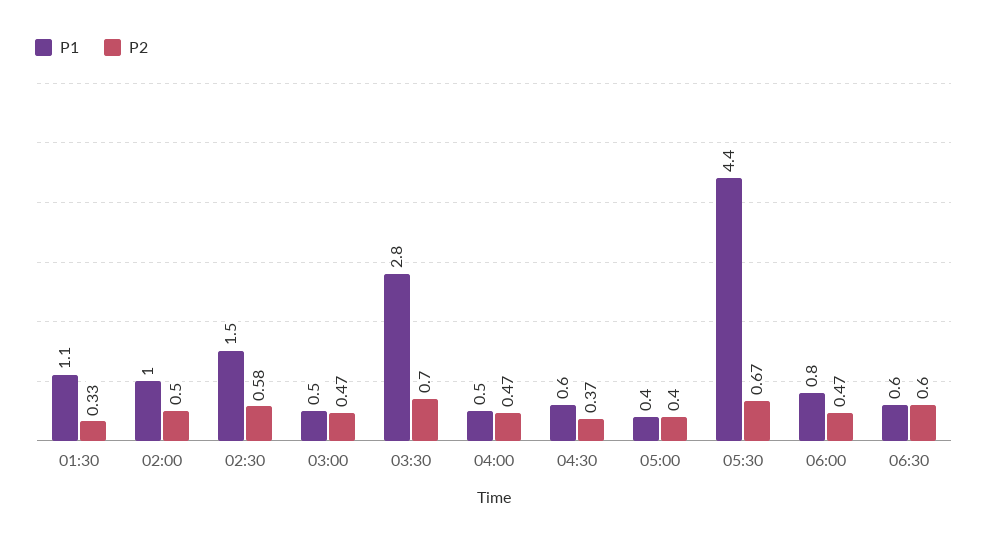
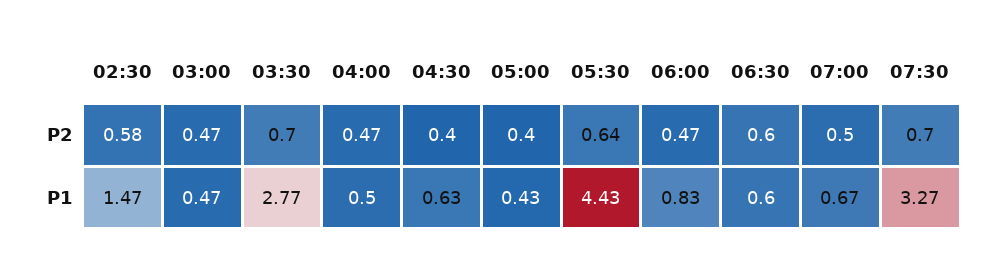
P1, 01:30: 1.1 -> none
P2, 01:30: 0.33 -> none
P1, 02:00: 1 -> none
P2, 02:00: 0.5 -> none
P2, 04:30: 0.37 -> 0.4
P2, 05:30: 0.67 -> 0.64
P2, 07:00: none -> 0.5
P2, 07:30: none -> 0.7
P1, 07:00: none -> 0.67
P1, 07:30: none -> 3.27

